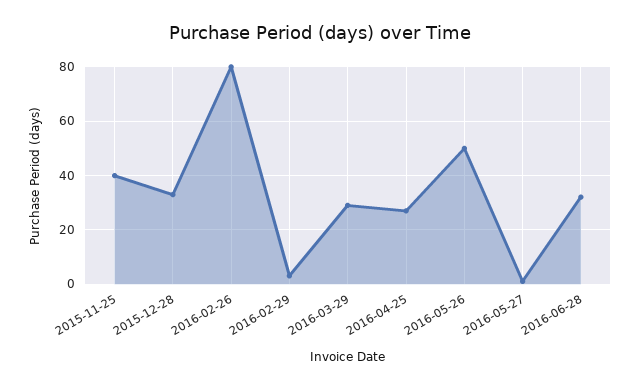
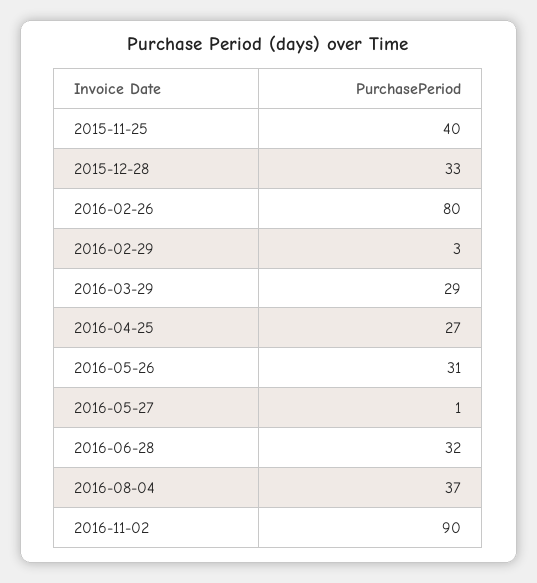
2016-05-26: 50 -> 31
2016-08-04: none -> 37
2016-11-02: none -> 90

